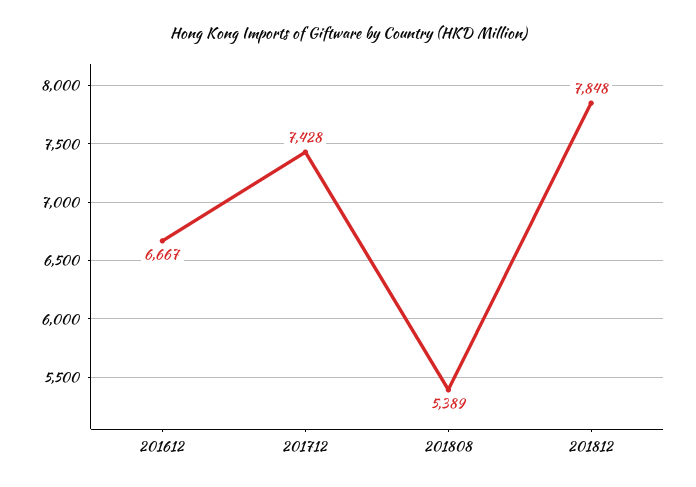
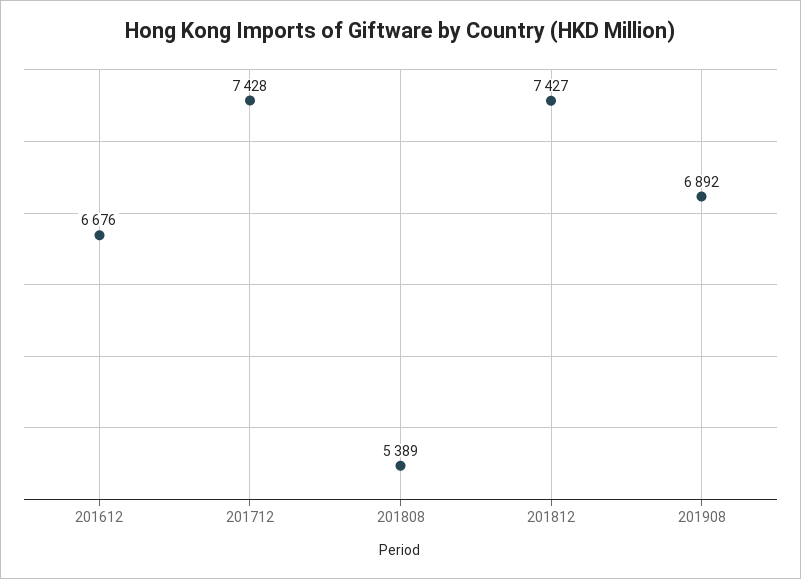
201612: 6667 -> 6676
201812: 7848 -> 7427
201908: none -> 6892

